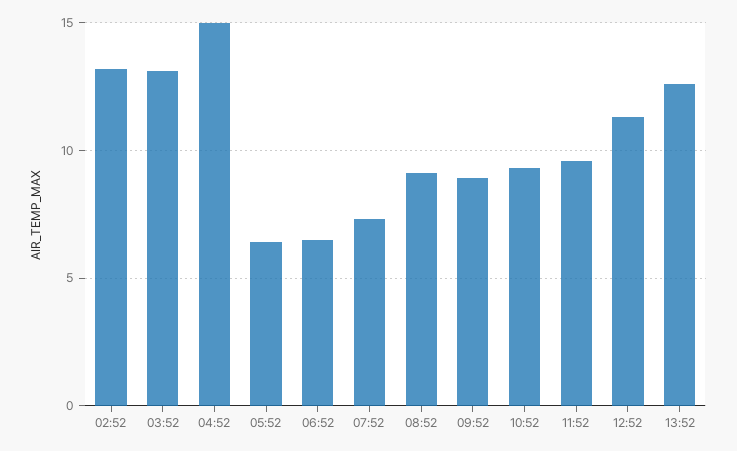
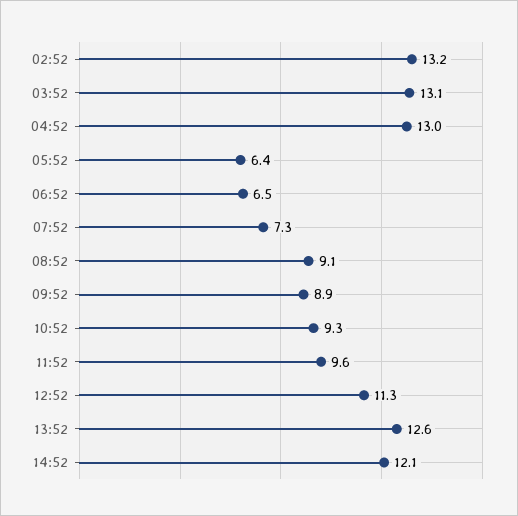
04:52: 15 -> 13
14:52: none -> 12.1

